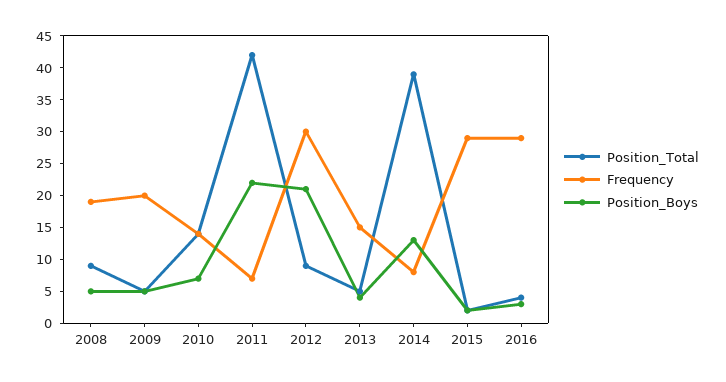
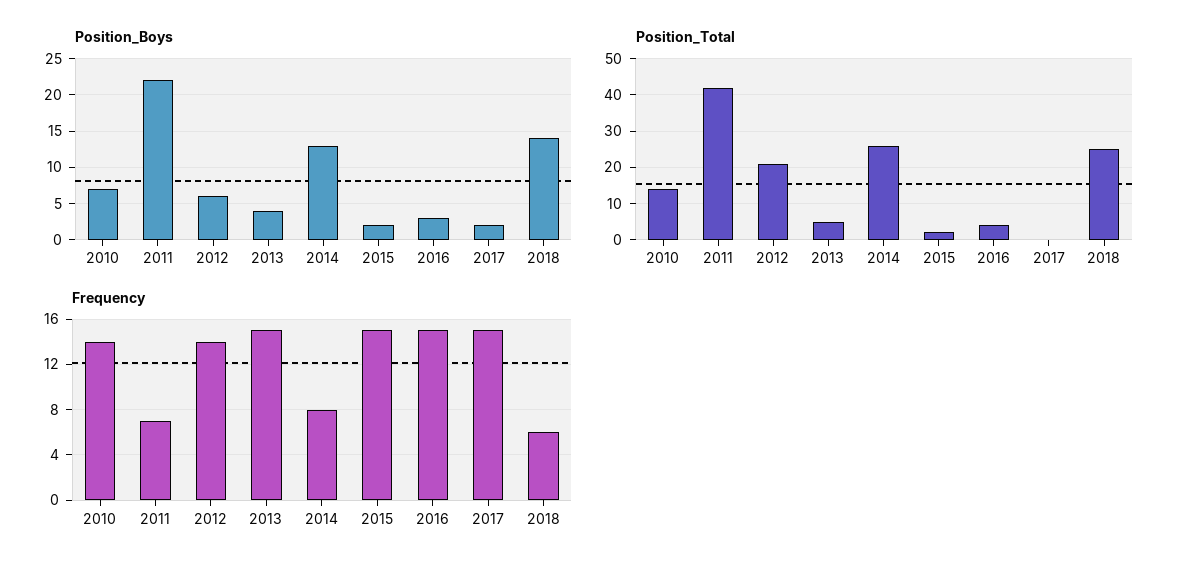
Position_Total, 2008: 10 -> none
Frequency, 2008: 20 -> none
Position_Boys, 2008: 5 -> none
Position_Total, 2009: 5 -> none
Frequency, 2009: 20 -> none
Position_Boys, 2009: 5 -> none
Position_Total, 2012: 10 -> 20
Frequency, 2012: 30 -> 14
Position_Boys, 2012: 20 -> 6
Position_Total, 2014: 40 -> 25
Frequency, 2015: 30 -> 15
Frequency, 2016: 30 -> 15
Position_Boys, 2017: none -> 2
Position_Boys, 2018: none -> 14
Position_Total, 2017: none -> 0
Position_Total, 2018: none -> 25
Frequency, 2017: none -> 15
Frequency, 2018: none -> 6

